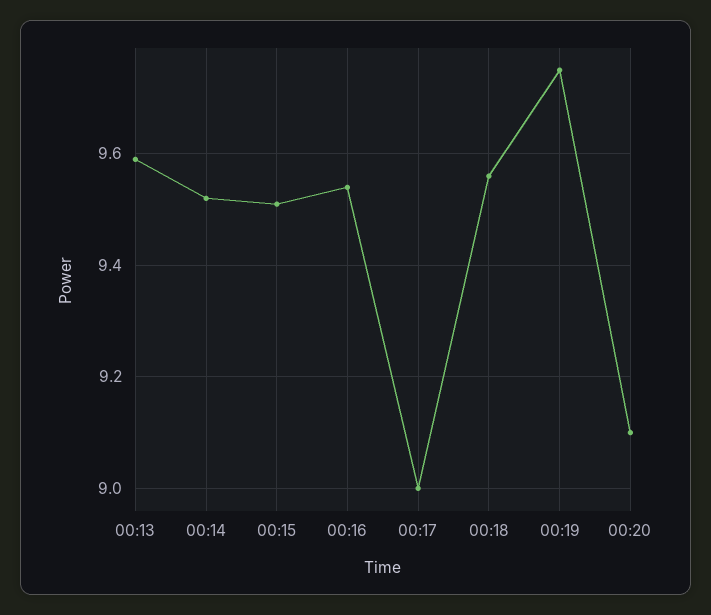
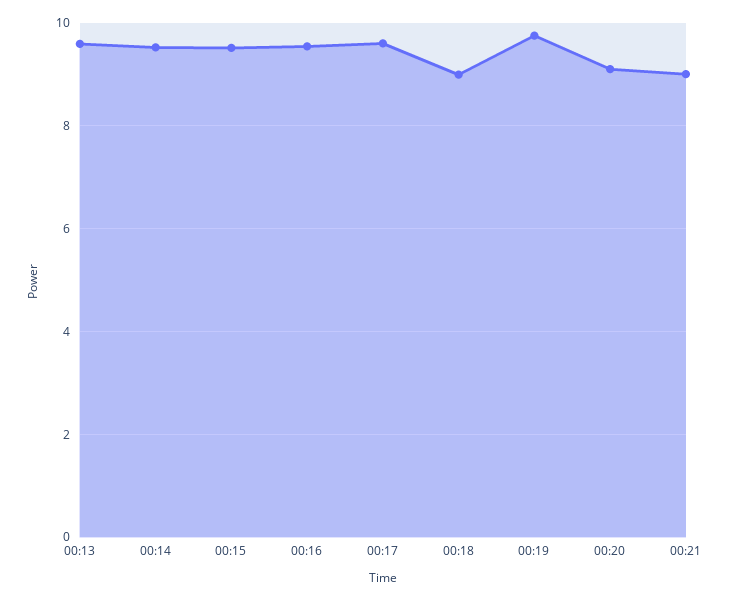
00:17: 9 -> 9.6
00:18: 9.55 -> 9
00:21: none -> 9

